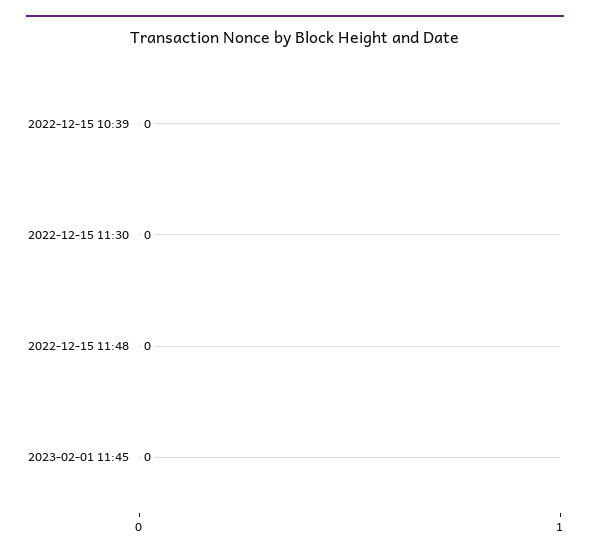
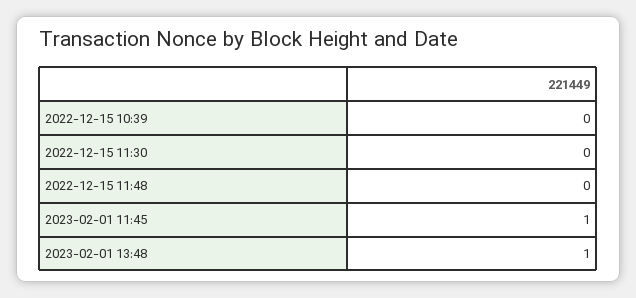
2023-02-01 11:45: 0 -> 1
2023-02-01 13:48: none -> 1

